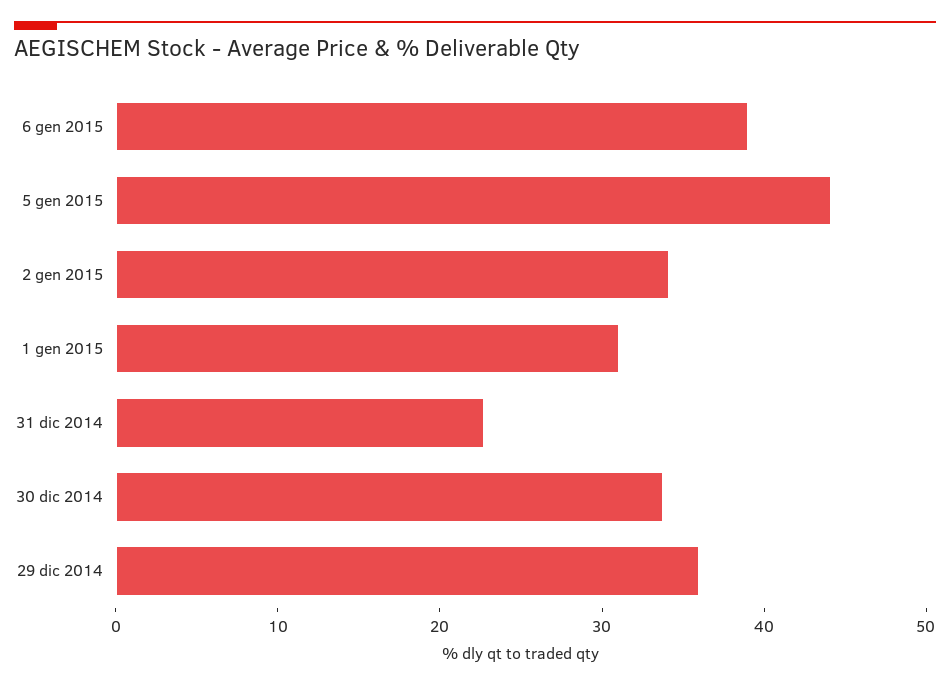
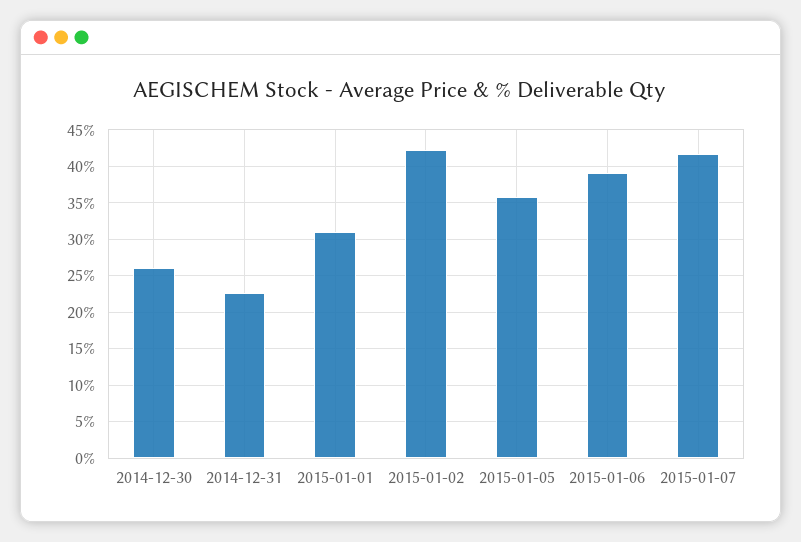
5 gen 2015: 44 -> 36
2 gen 2015: 34 -> 42
30 dic 2014: 34 -> 26
29 dic 2014: 36 -> none
2015-01-07: none -> 42

